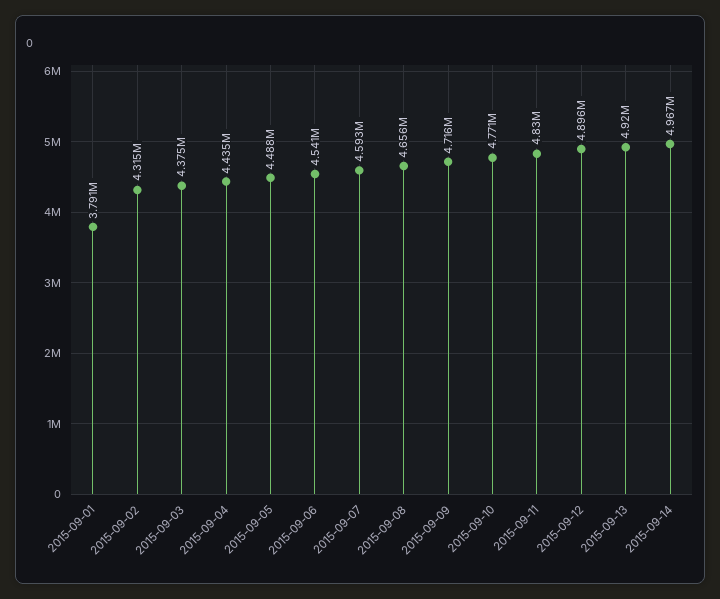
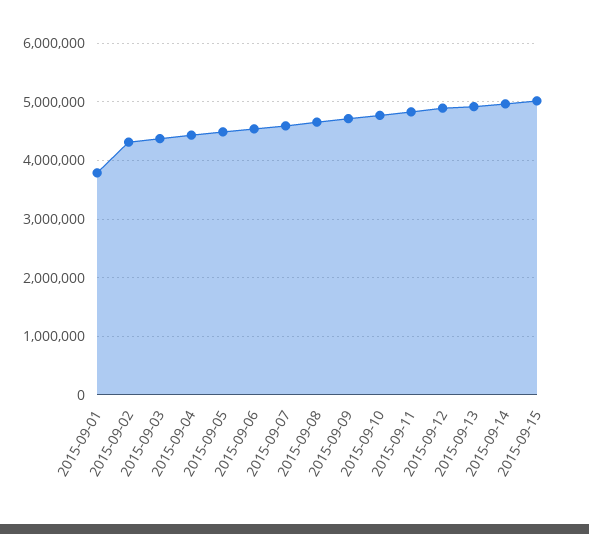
2015-09-15: none -> 5000000

